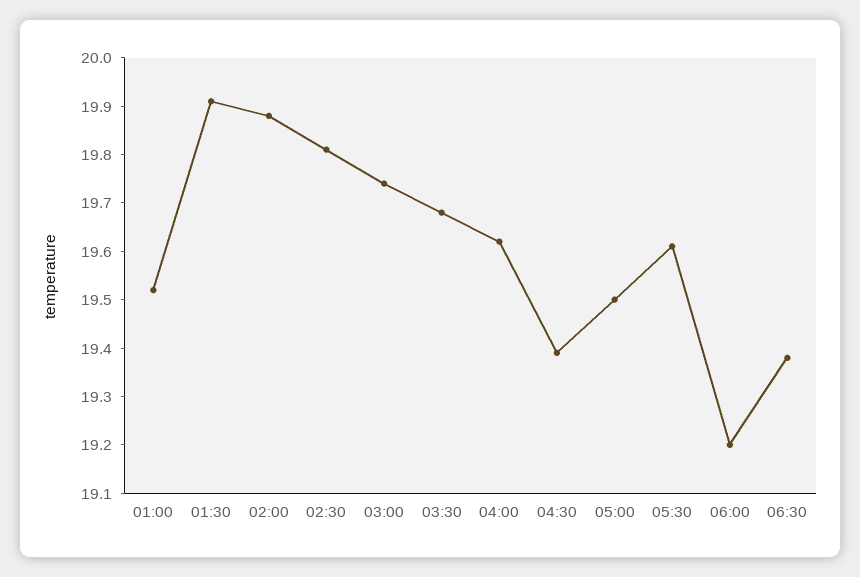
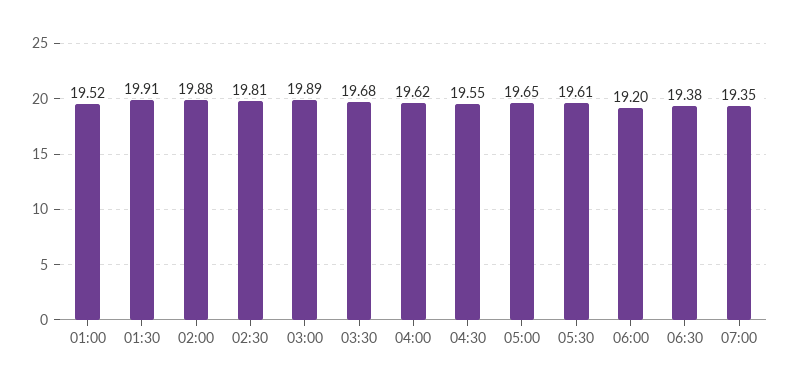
03:00: 19.75 -> 19.89
04:30: 19.4 -> 19.55
05:00: 19.5 -> 19.65
07:00: none -> 19.35

